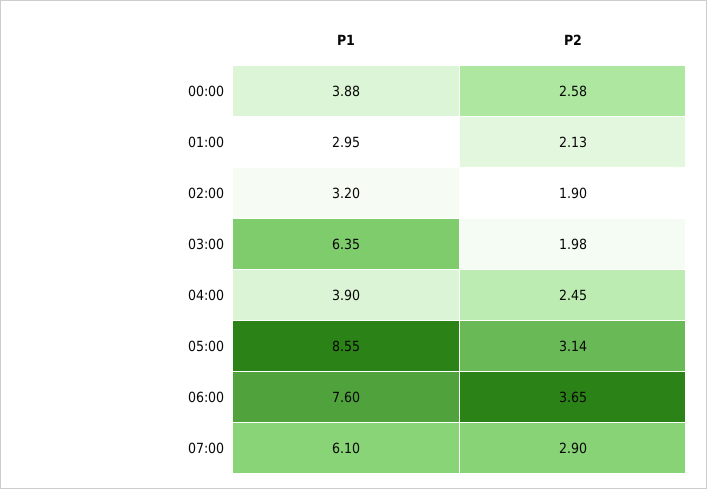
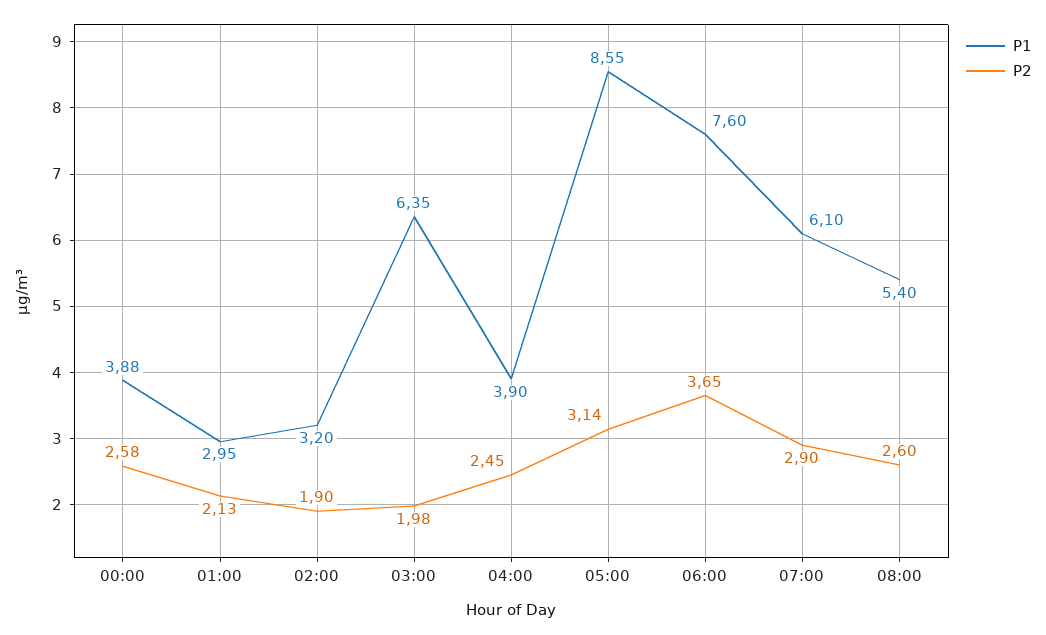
P1, 08:00: none -> 5.4
P2, 08:00: none -> 2.6

